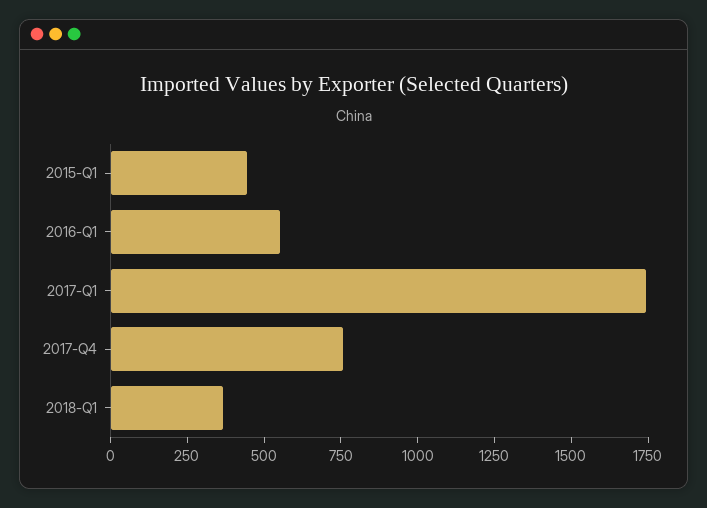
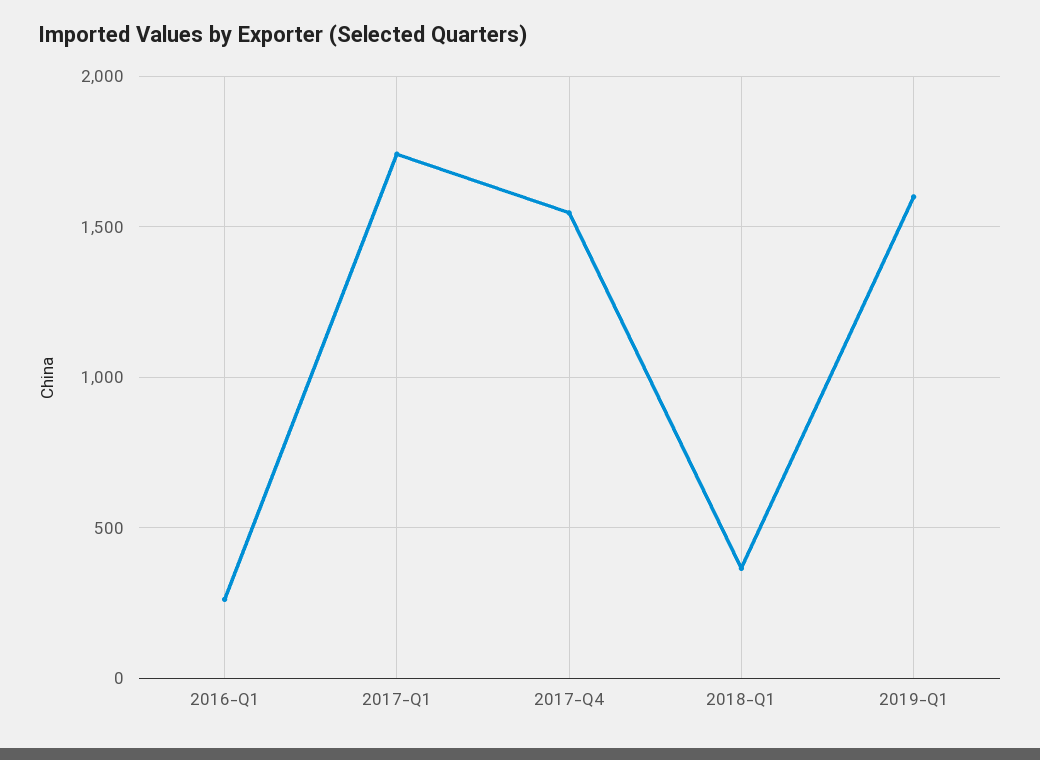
2015-Q1: 450 -> none
2016-Q1: 550 -> 250
2017-Q4: 750 -> 1550
2019-Q1: none -> 1600

